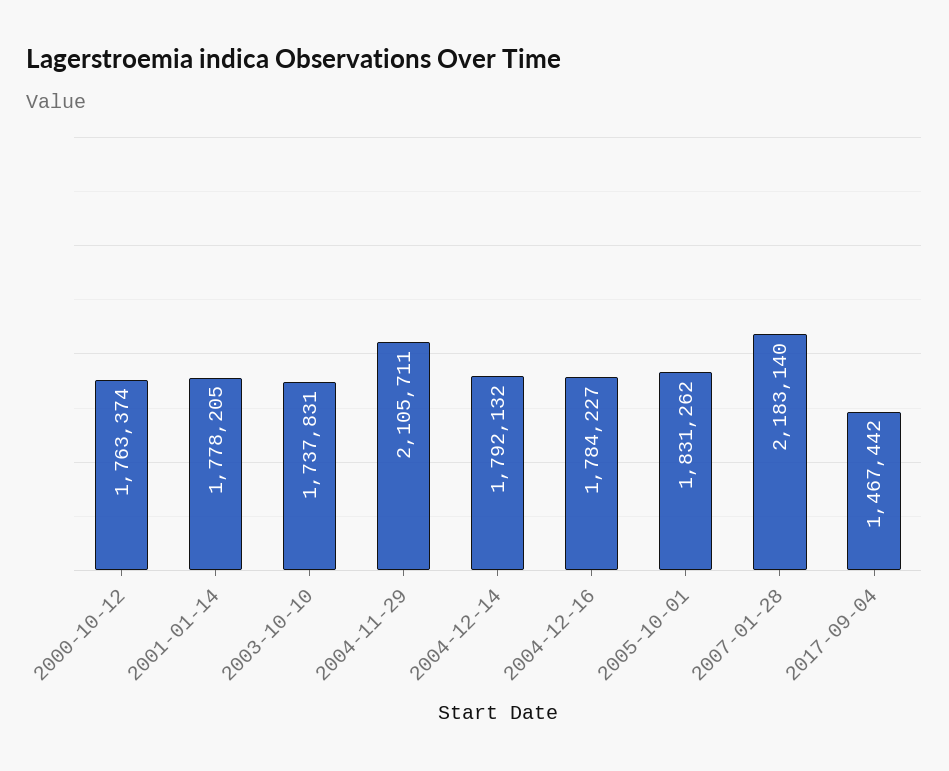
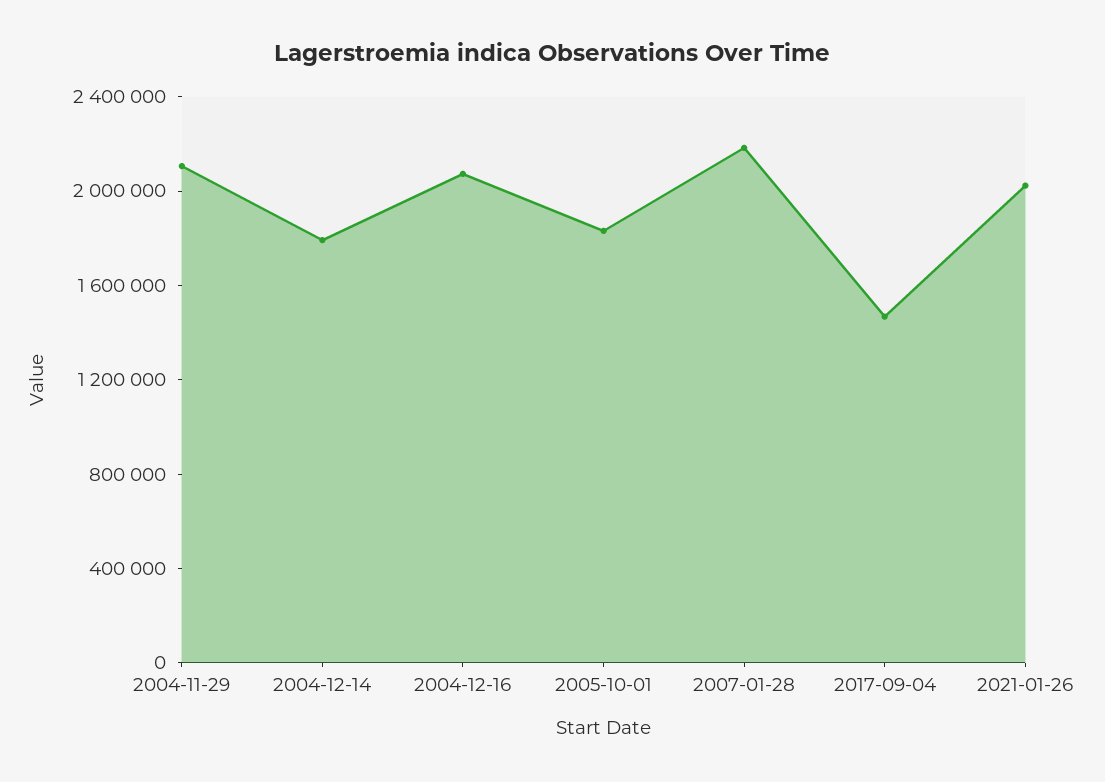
2000-10-12: 1763374 -> none
2001-01-14: 1778205 -> none
2003-10-10: 1737831 -> none
2004-12-16: 1784227 -> 2100000
2021-01-26: none -> 2000000

